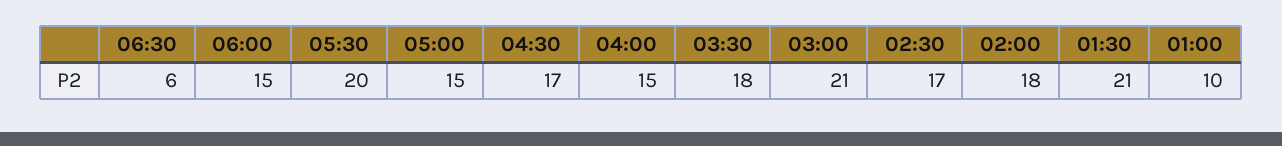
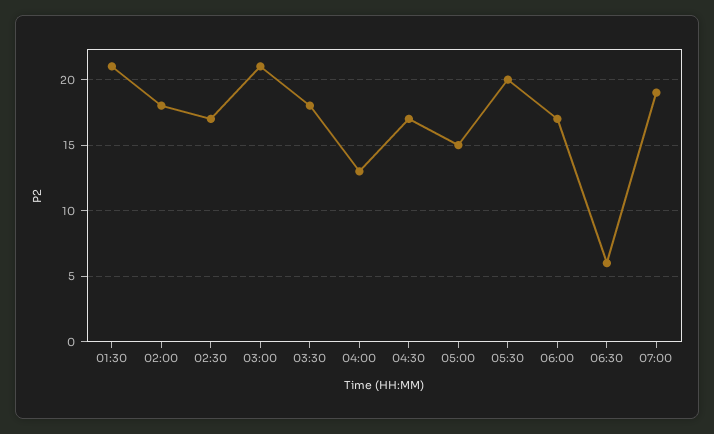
06:00: 15 -> 17
04:00: 15 -> 13
01:00: 10 -> none
07:00: none -> 19

